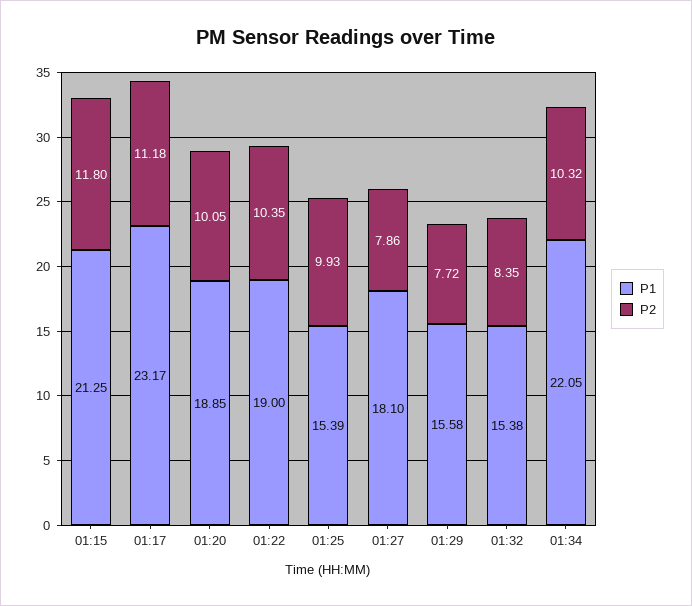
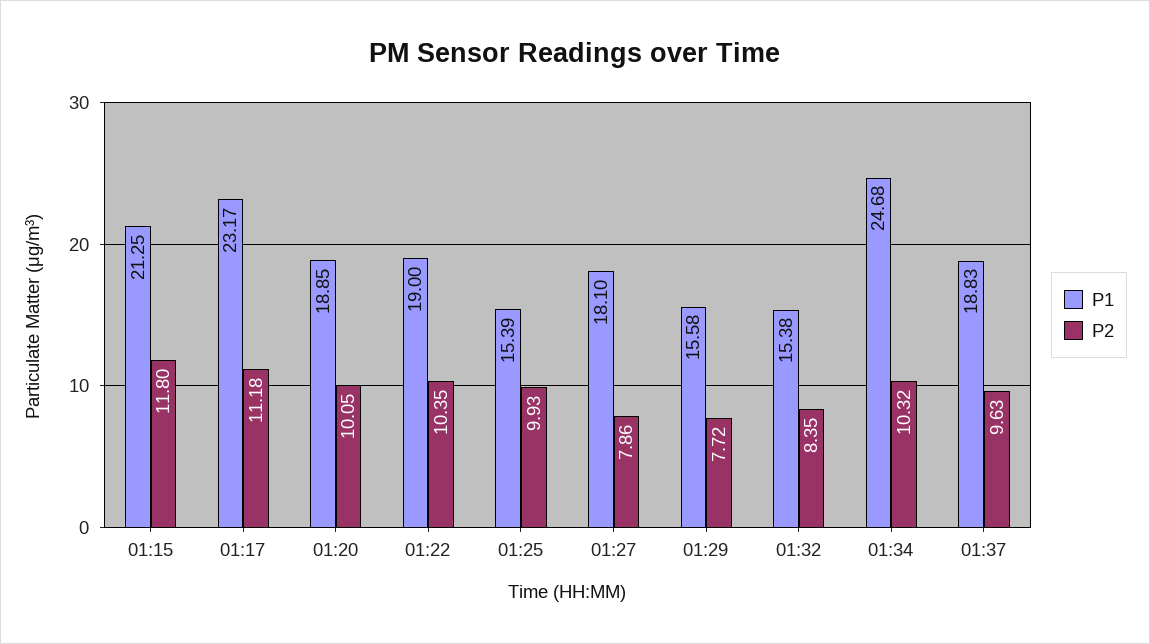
P1, 01:34: 22.05 -> 24.68
P1, 01:37: none -> 18.83
P2, 01:37: none -> 9.63

